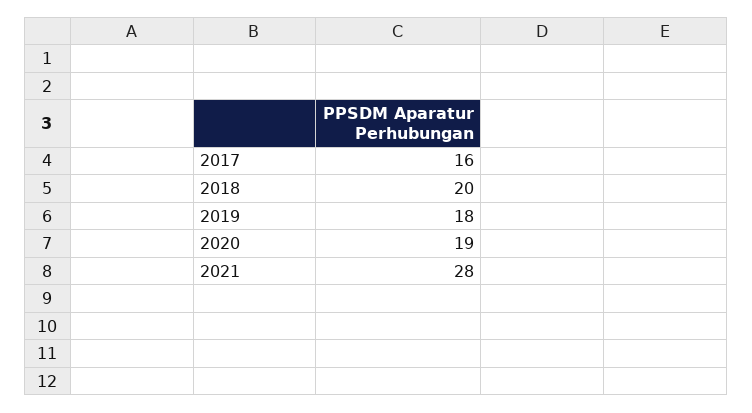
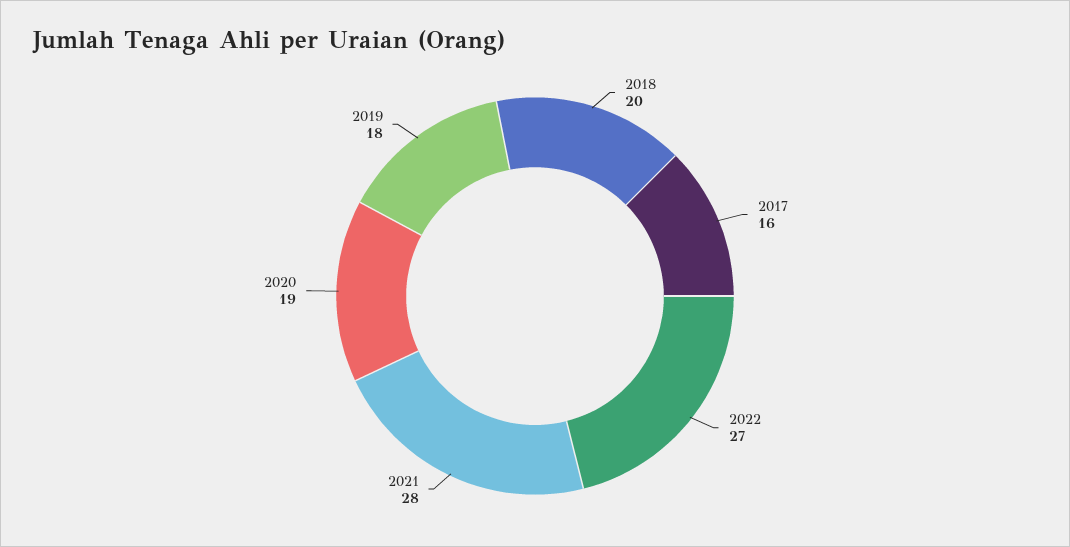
2022: none -> 27

